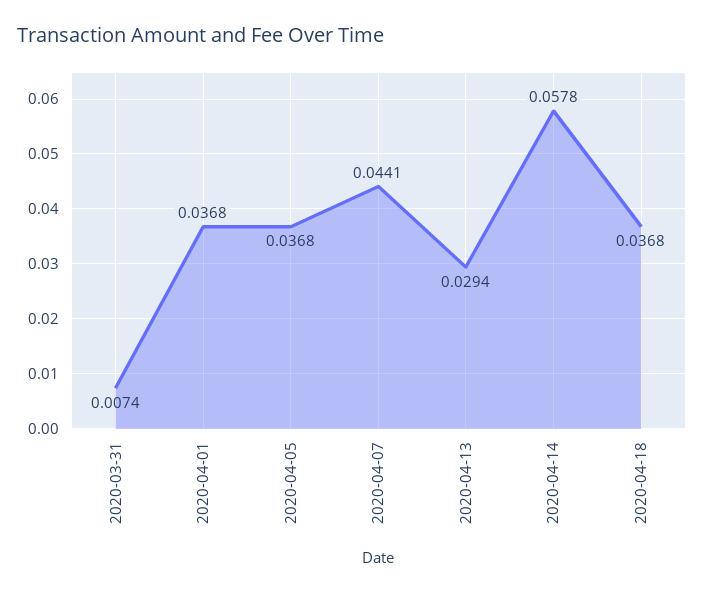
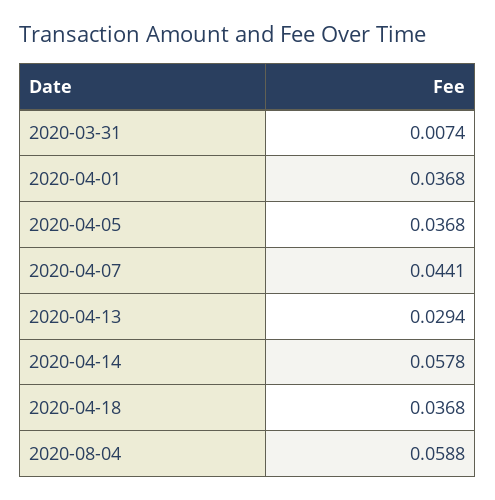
2020-08-04: none -> 0.0588

